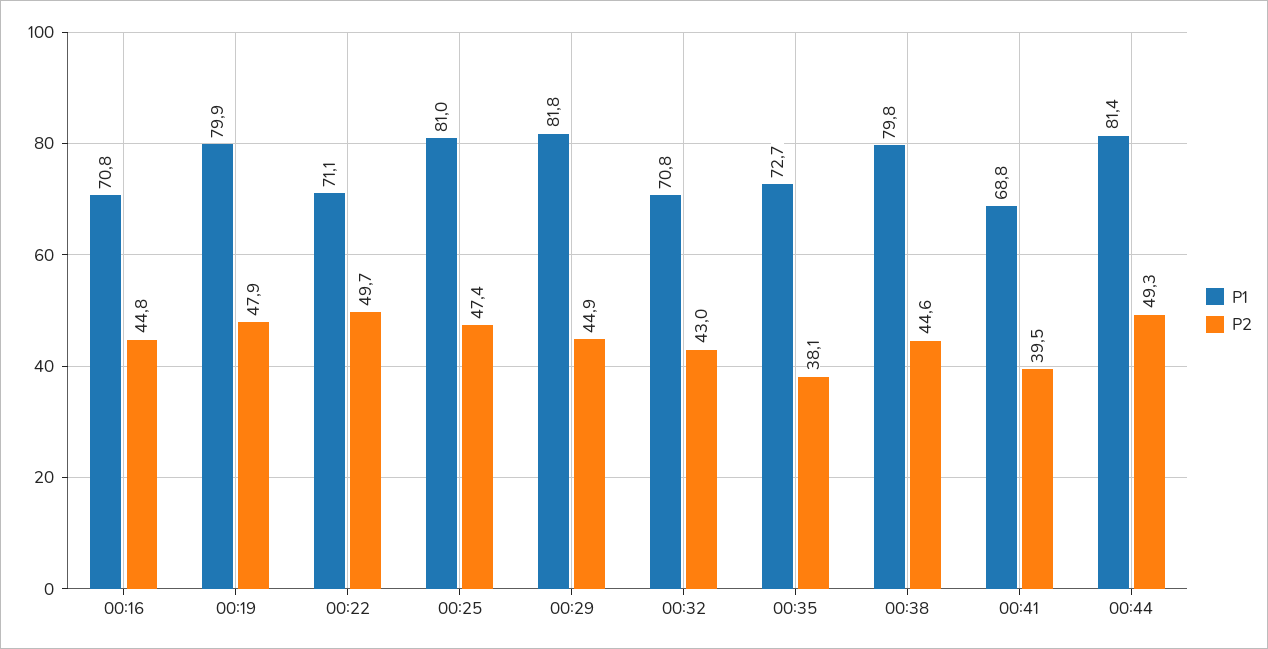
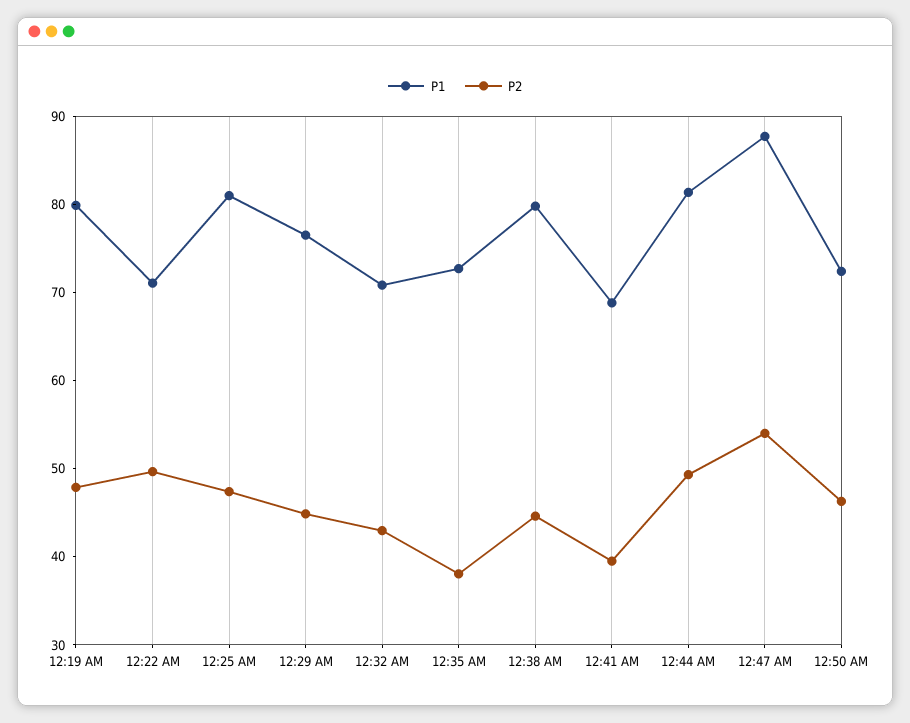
P1, 00:16: 70.8 -> none
P2, 00:16: 44.8 -> none
P1, 00:29: 81.8 -> 76
P1, 12:47 AM: none -> 88
P2, 12:47 AM: none -> 54
P1, 12:50 AM: none -> 72
P2, 12:50 AM: none -> 46

